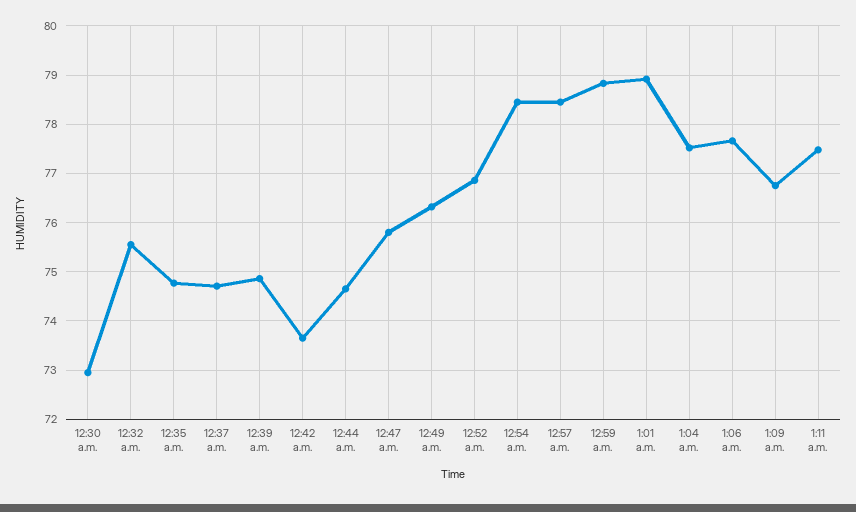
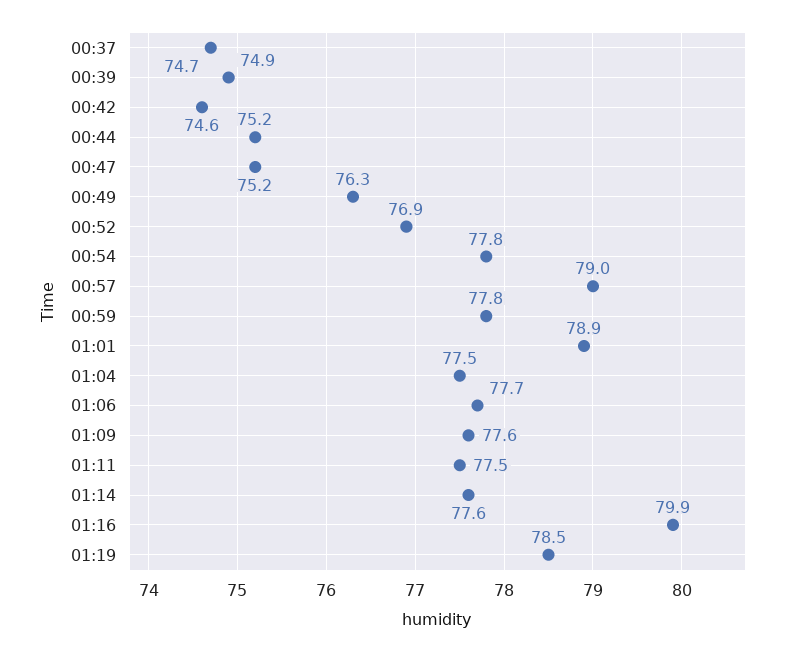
12:30 a.m.: 73 -> none
12:32 a.m.: 75.6 -> none
12:35 a.m.: 74.8 -> none
12:42 a.m.: 73.6 -> 74.6
12:44 a.m.: 74.6 -> 75.2
12:47 a.m.: 75.8 -> 75.2
12:54 a.m.: 78.4 -> 77.8
12:57 a.m.: 78.4 -> 79
12:59 a.m.: 78.8 -> 77.8
1:09 a.m.: 76.8 -> 77.6
01:14: none -> 77.6
01:16: none -> 79.9
01:19: none -> 78.5

